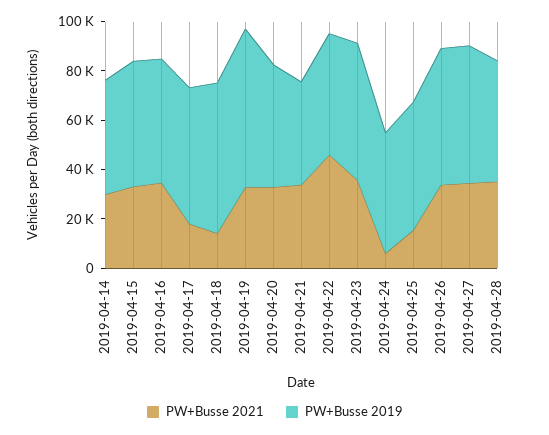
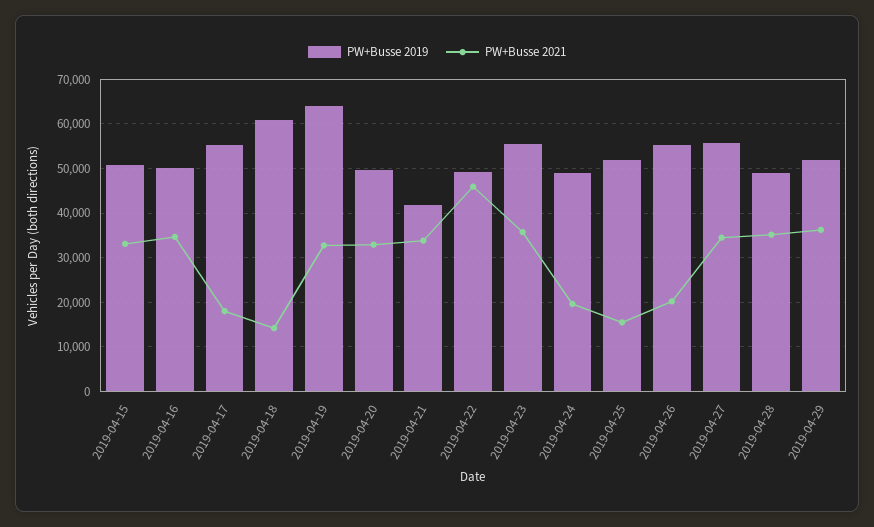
PW+Busse 2021, 2019-04-14: 30000 -> none
PW+Busse 2019, 2019-04-14: 45000 -> none
PW+Busse 2021, 2019-04-24: 5000 -> 20000
PW+Busse 2021, 2019-04-26: 35000 -> 20000
PW+Busse 2019, 2019-04-29: none -> 52000
PW+Busse 2021, 2019-04-29: none -> 36000

